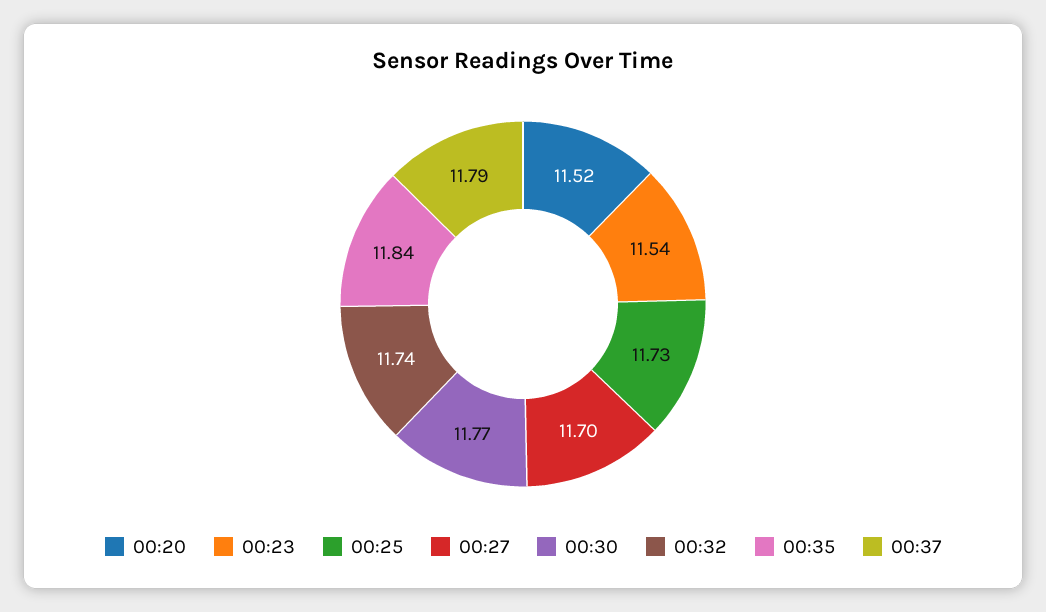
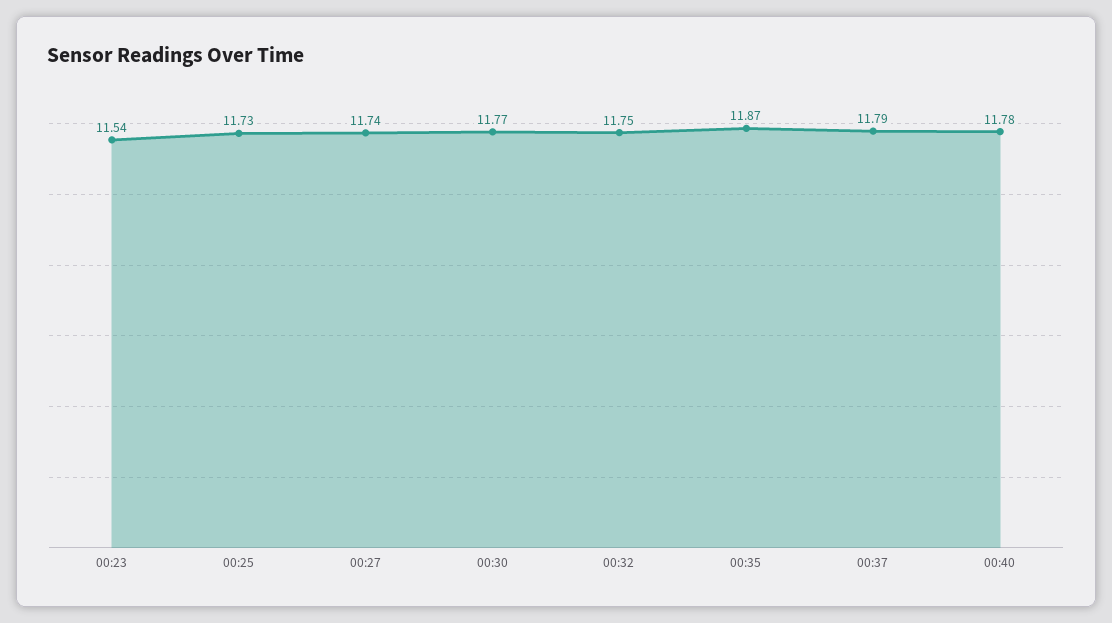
00:20: 11.52 -> none
00:27: 11.7 -> 11.74
00:32: 11.74 -> 11.75
00:35: 11.84 -> 11.87
00:40: none -> 11.78

